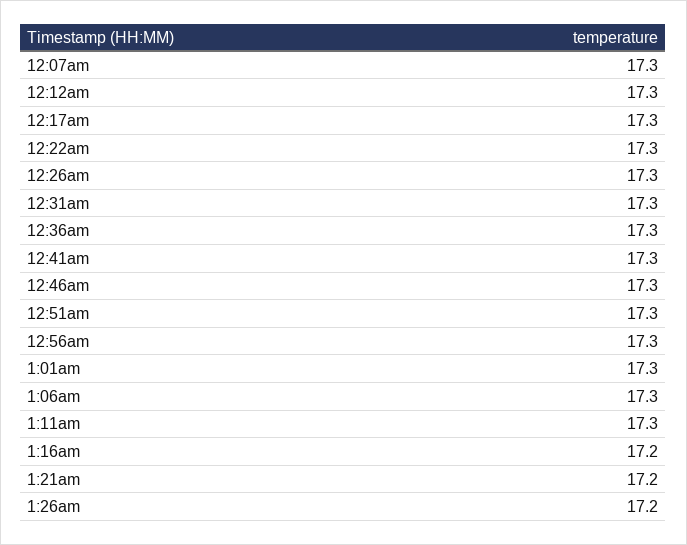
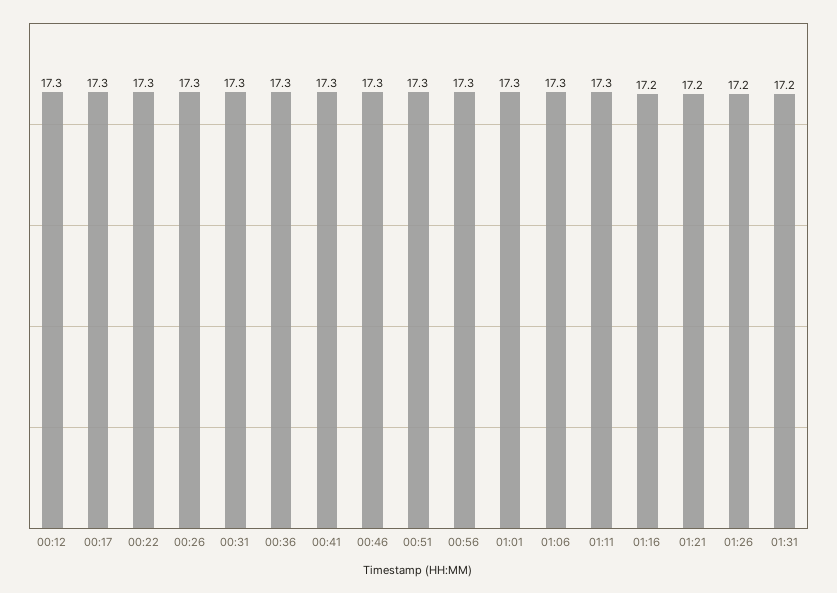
12:07am: 17.3 -> none
01:31: none -> 17.2

